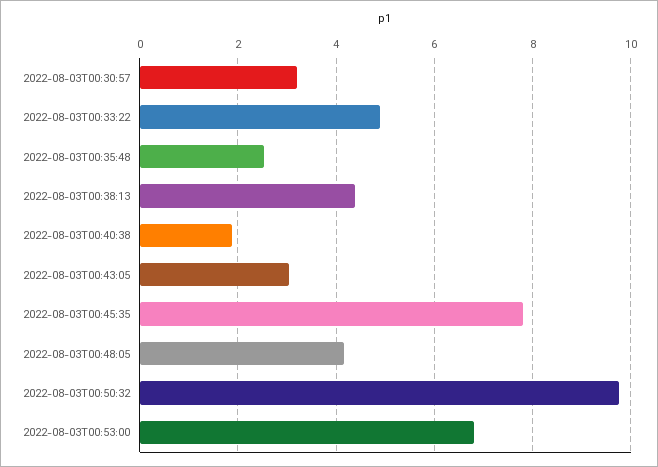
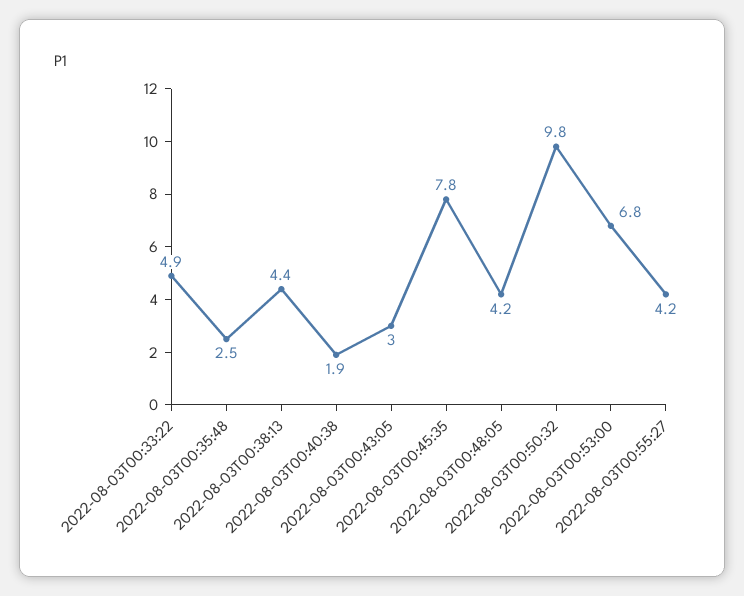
2022-08-03T00:30:57: 3.2 -> none
2022-08-03T00:55:27: none -> 4.2

